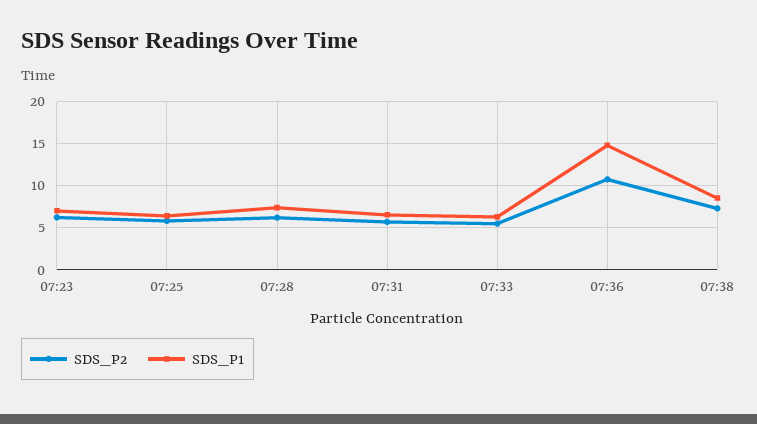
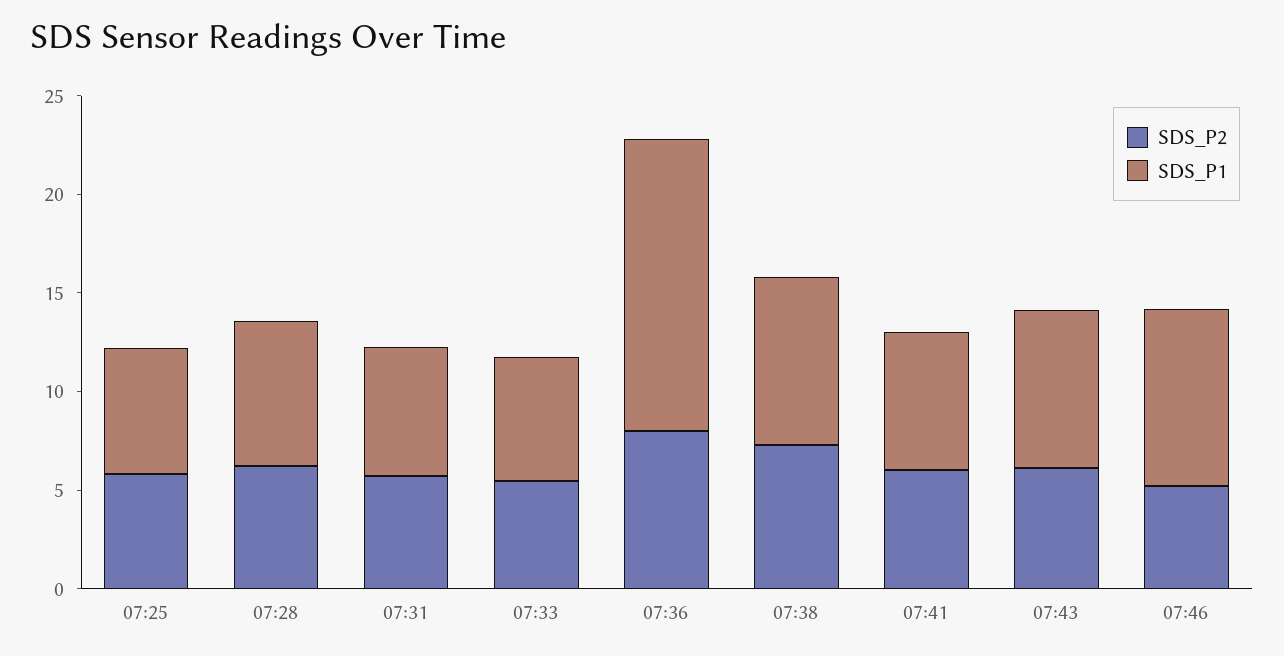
SDS_P2, 07:23: 6 -> none
SDS_P1, 07:23: 7 -> none
SDS_P2, 07:36: 11 -> 8
SDS_P2, 07:41: none -> 6
SDS_P1, 07:41: none -> 7
SDS_P2, 07:43: none -> 6
SDS_P1, 07:43: none -> 8
SDS_P2, 07:46: none -> 5
SDS_P1, 07:46: none -> 9

